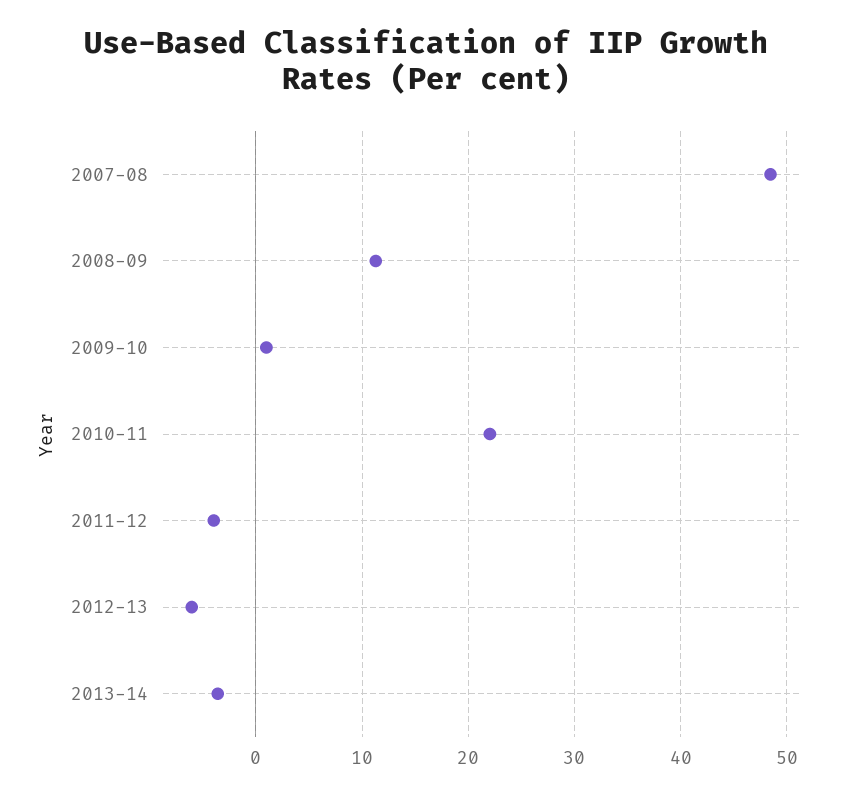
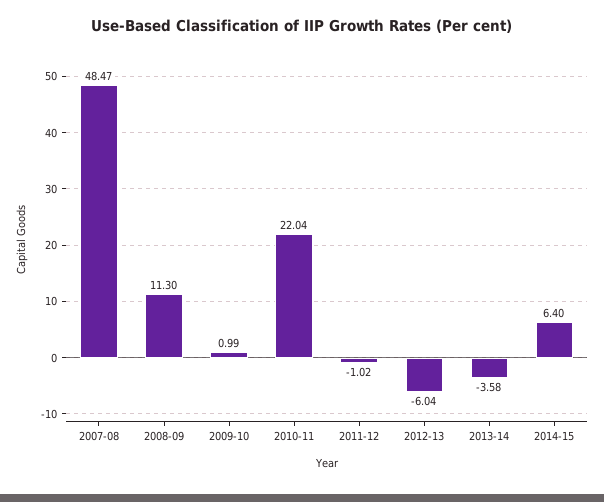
2011-12: -4 -> -1.02
2014-15: none -> 6.4

